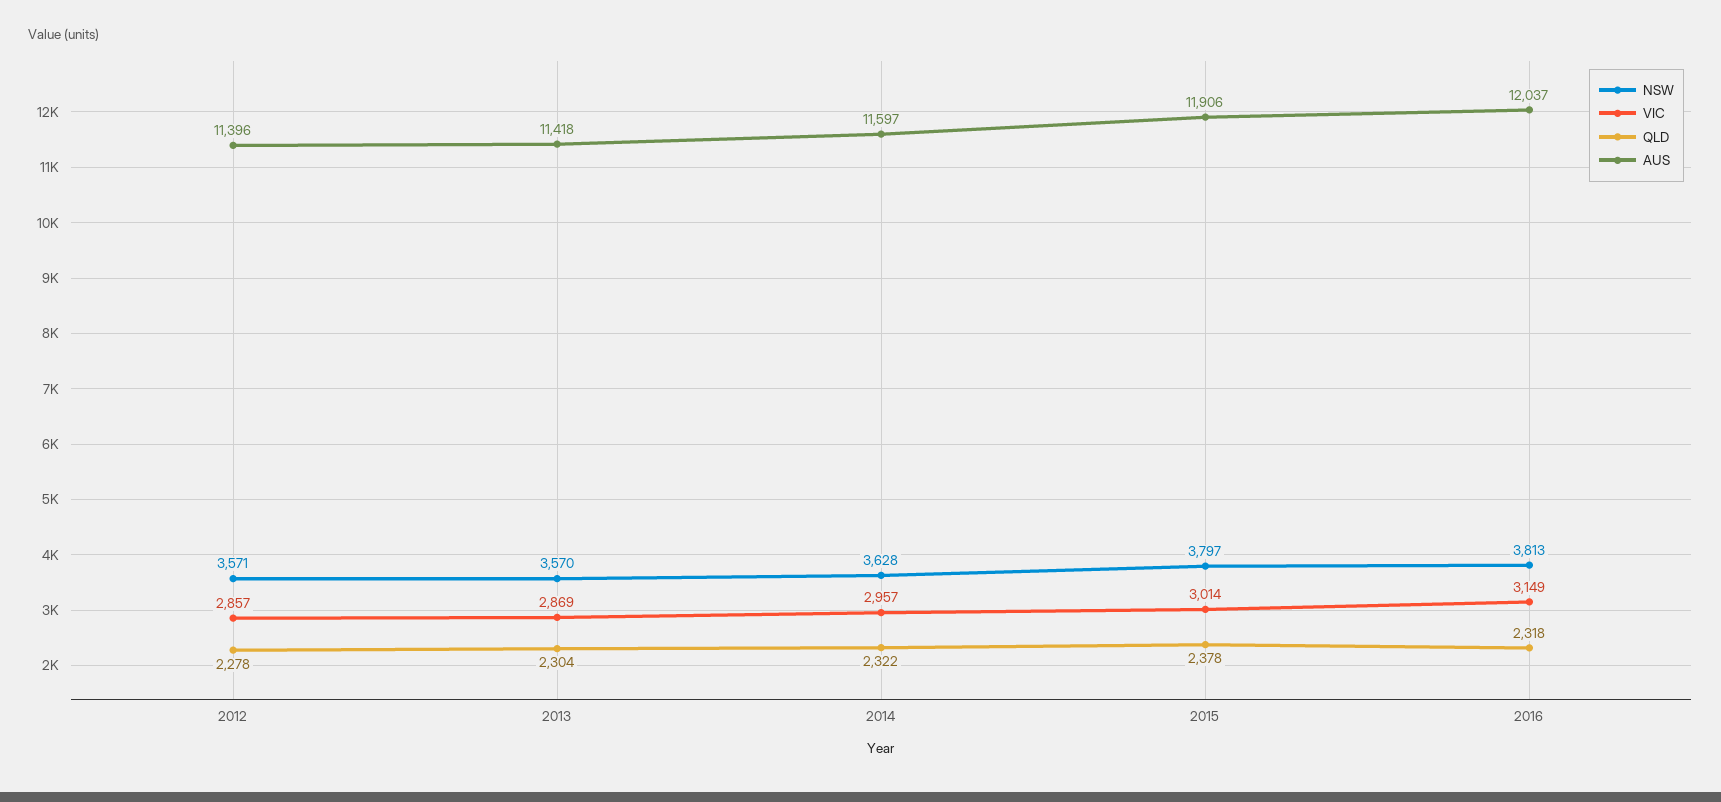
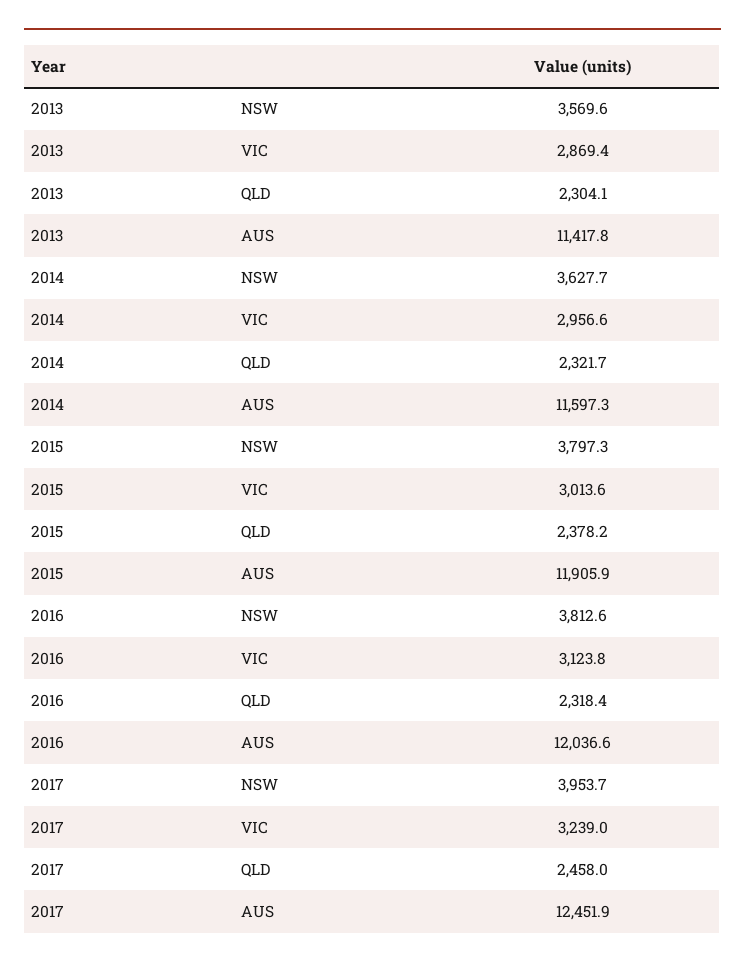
NSW, 2012: 3571 -> none
VIC, 2012: 2857 -> none
QLD, 2012: 2278 -> none
AUS, 2012: 11396 -> none
VIC, 2016: 3149 -> 3123.8
NSW, 2017: none -> 3953.7
VIC, 2017: none -> 3239
QLD, 2017: none -> 2458
AUS, 2017: none -> 12451.9

